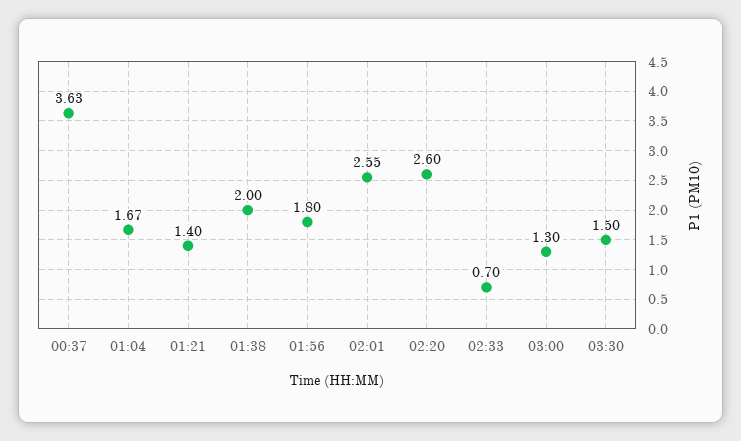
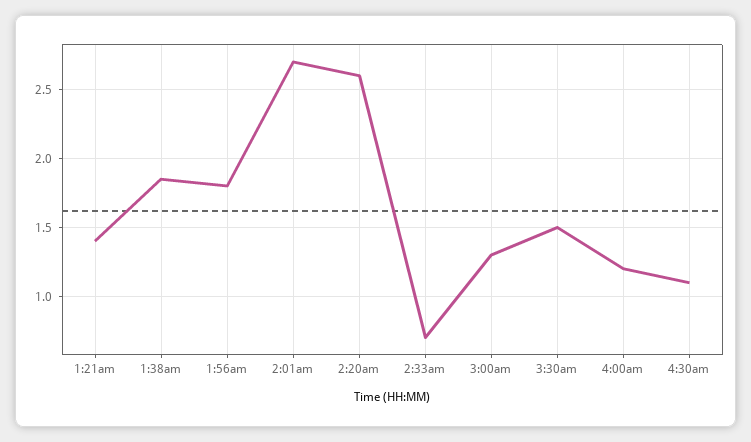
00:37: 3.63 -> none
01:04: 1.67 -> none
01:38: 2 -> 1.85
02:01: 2.55 -> 2.7
4:00am: none -> 1.2
4:30am: none -> 1.1

